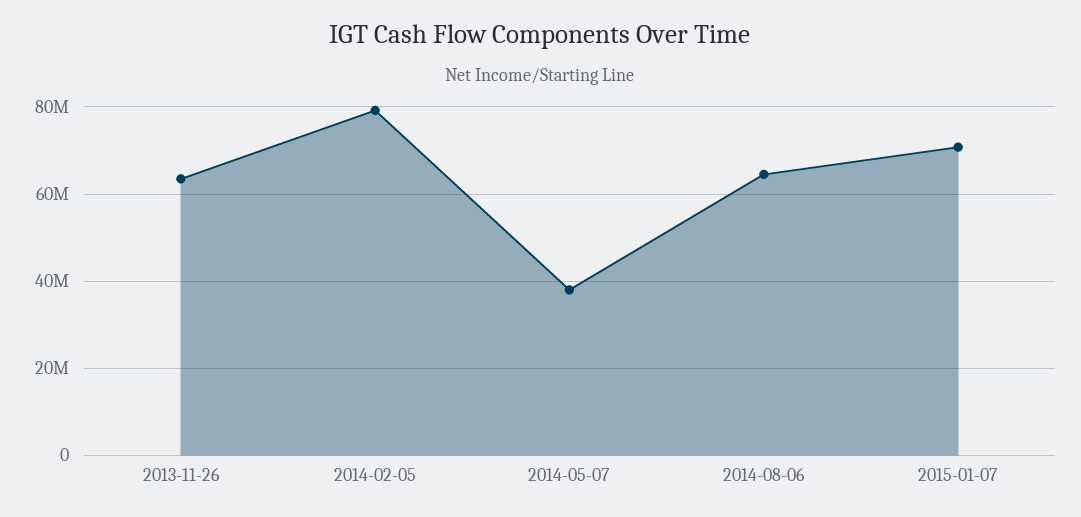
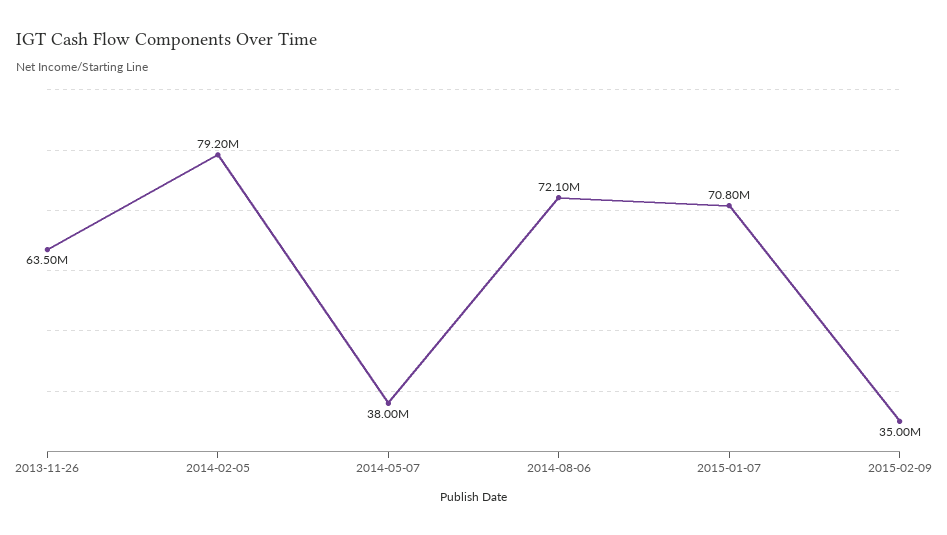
2014-08-06: 64000000 -> 72100000
2015-02-09: none -> 35000000

